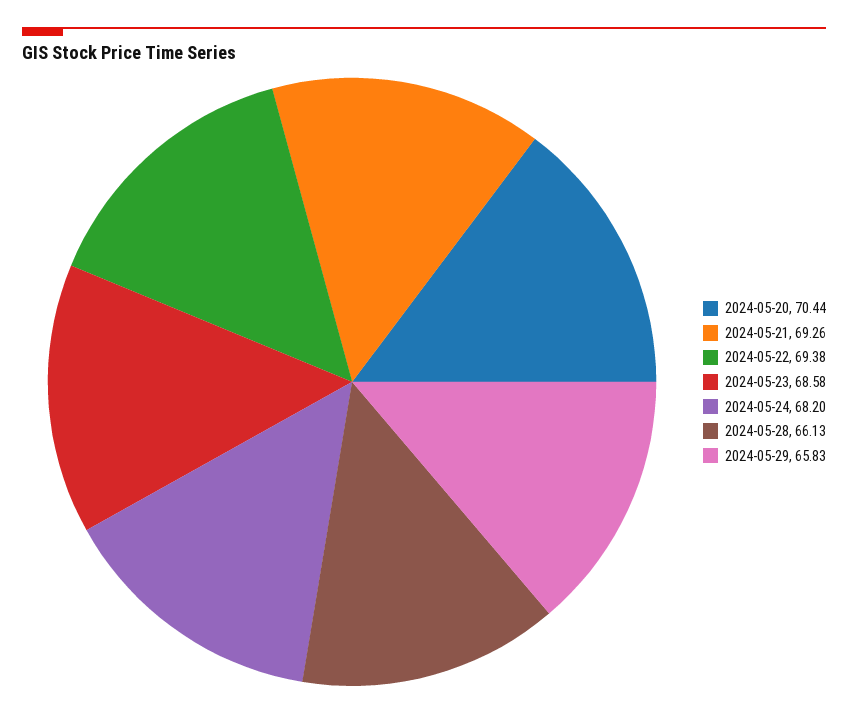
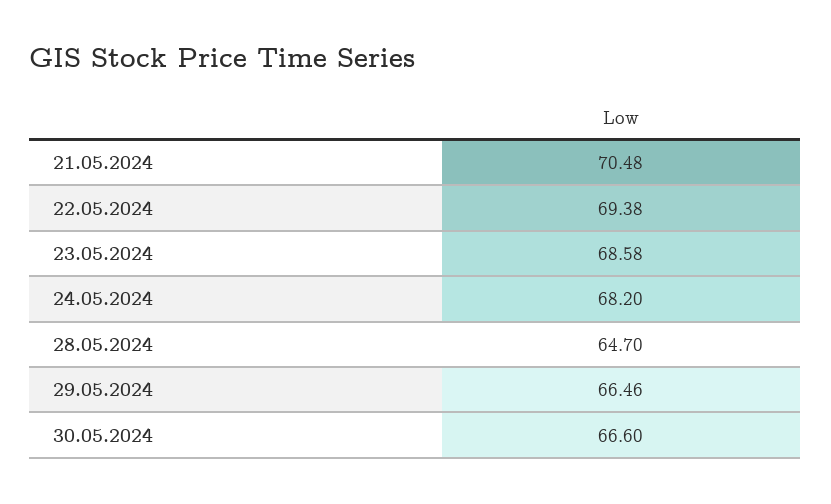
2024-05-20: 70.44 -> none
2024-05-21: 69.26 -> 70.48
2024-05-28: 66.13 -> 64.7
2024-05-29: 65.83 -> 66.46
30.05.2024: none -> 66.6

